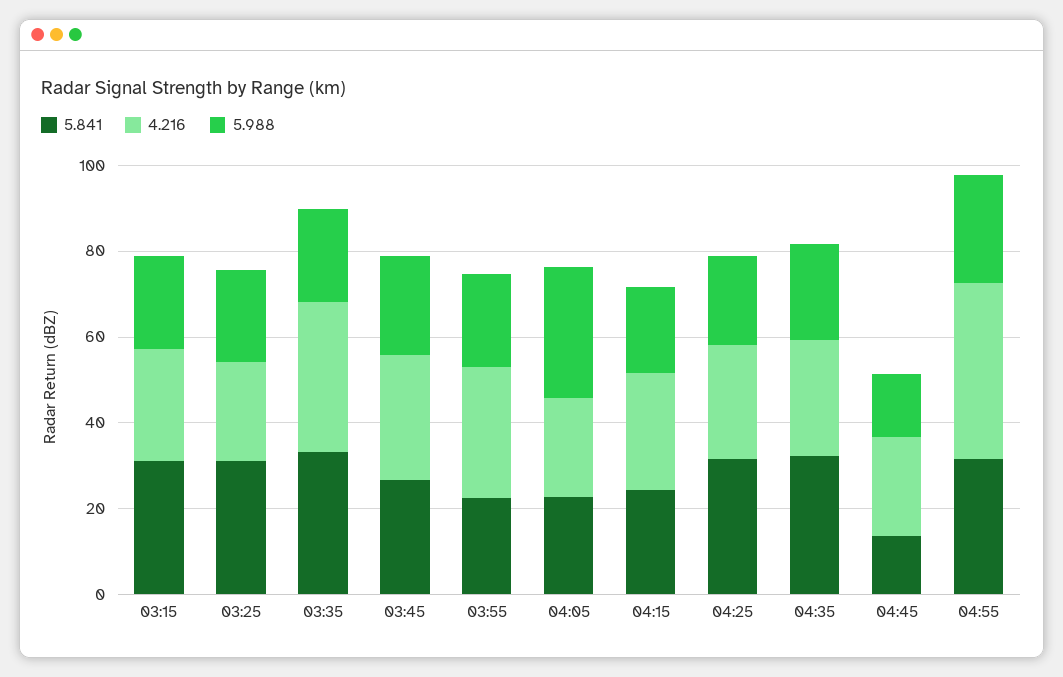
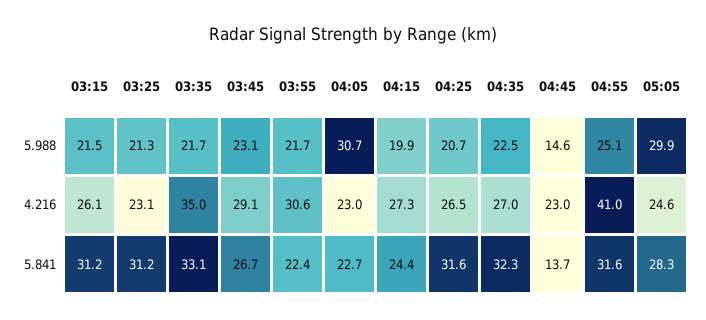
5.988, 05:05: none -> 29.9
4.216, 05:05: none -> 24.6
5.841, 05:05: none -> 28.3

